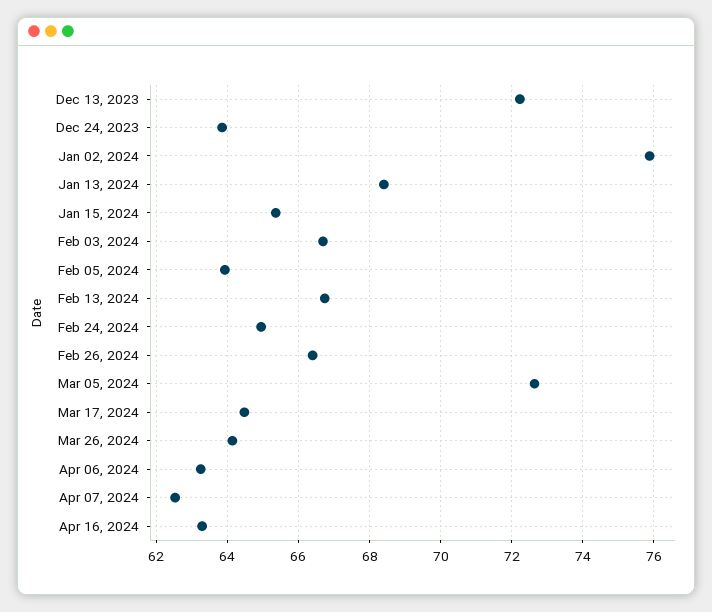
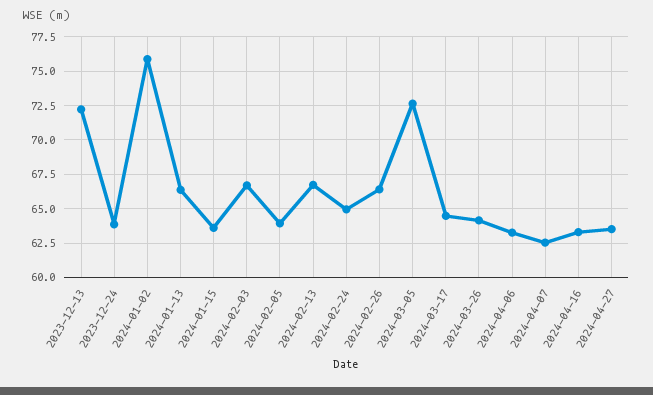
Jan 13, 2024: 68.4 -> 66.5
Jan 15, 2024: 65.4 -> 63.5
2024-04-27: none -> 63.5

